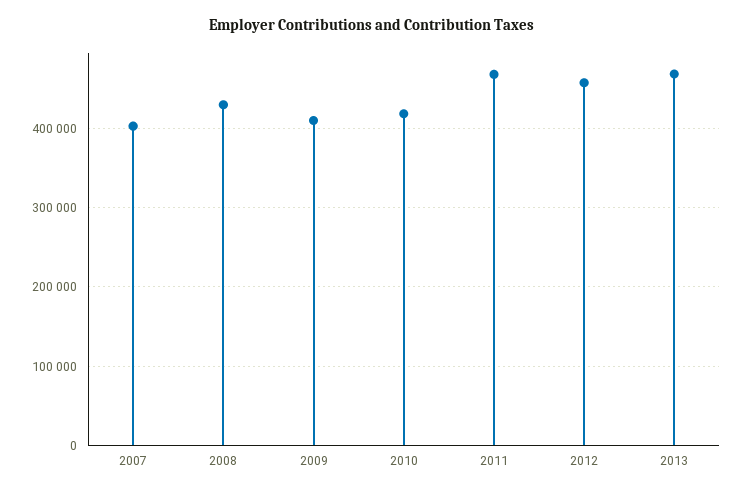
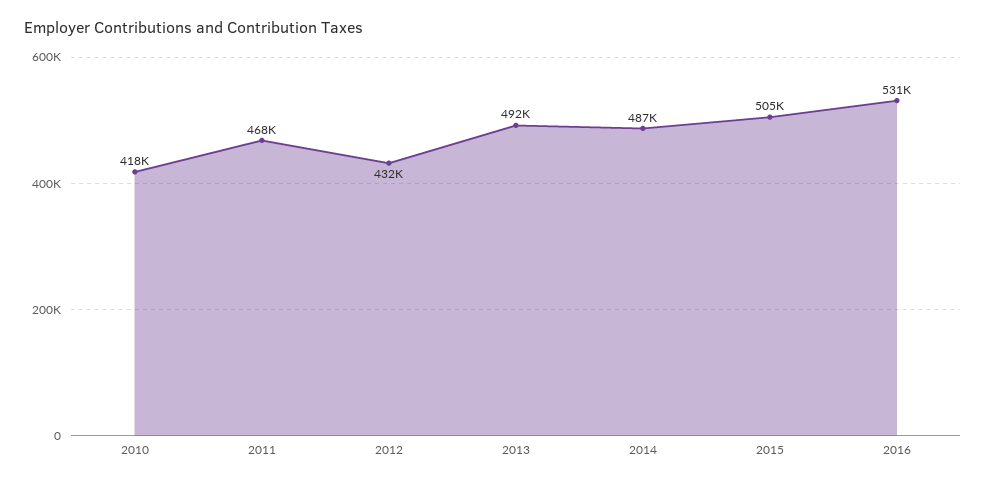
2007: 400000 -> none
2008: 430000 -> none
2009: 410000 -> none
2012: 460000 -> 432000
2013: 470000 -> 492000
2014: none -> 487000
2015: none -> 505000
2016: none -> 531000

